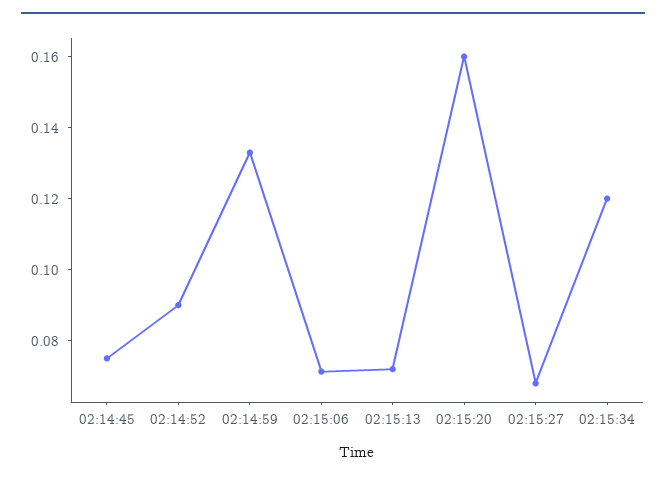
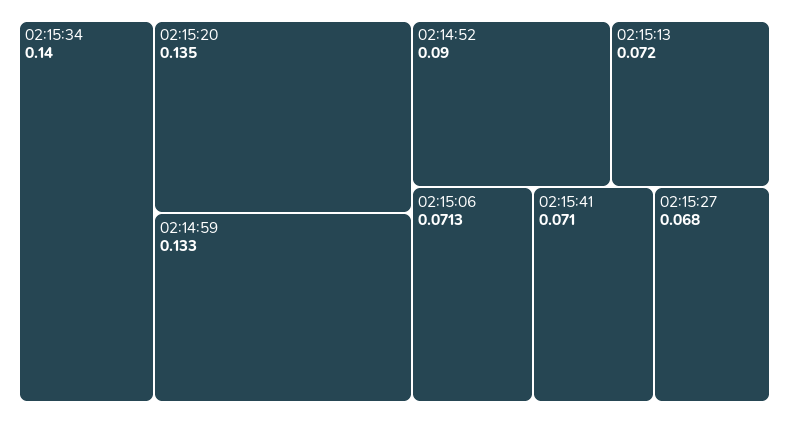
02:14:45: 0.075 -> none
02:15:20: 0.16 -> 0.135
02:15:34: 0.12 -> 0.14
02:15:41: none -> 0.071

